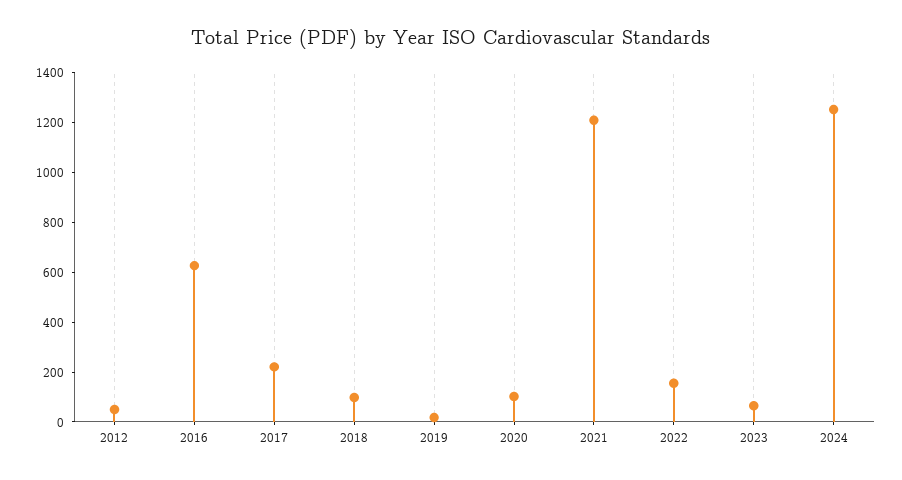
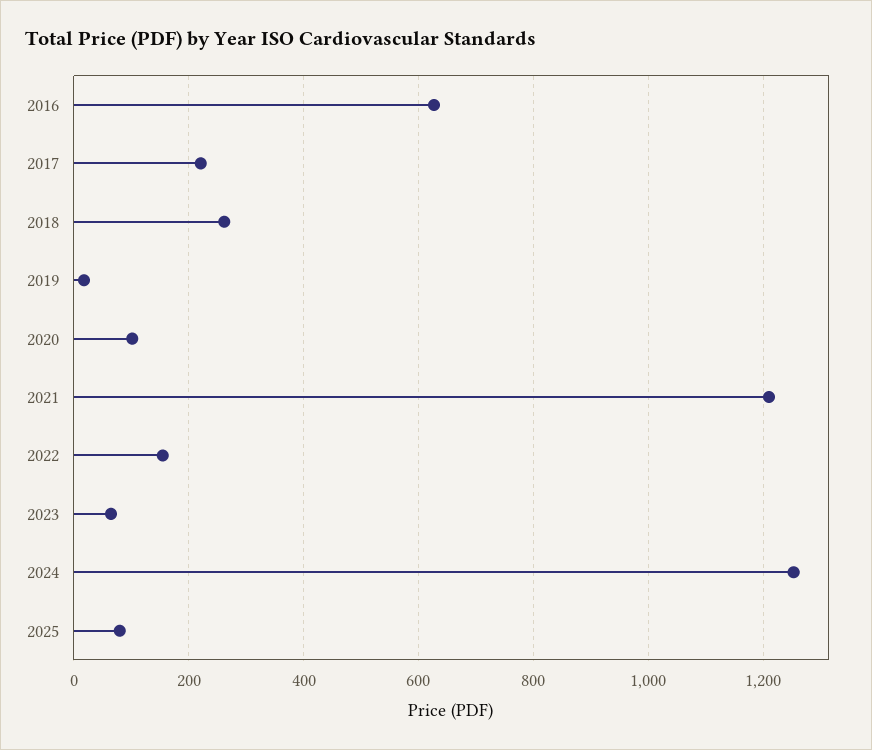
2012: 50 -> none
2018: 100 -> 260
2025: none -> 80

